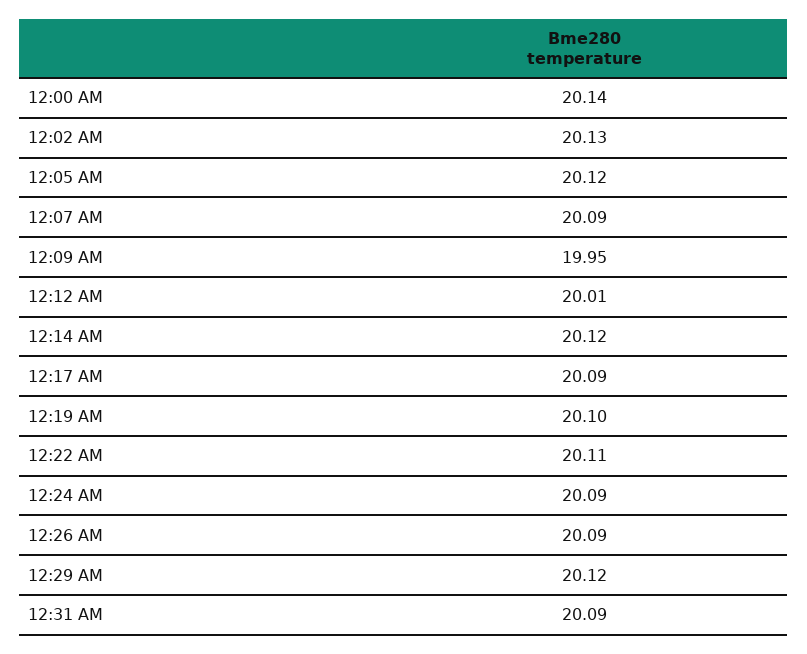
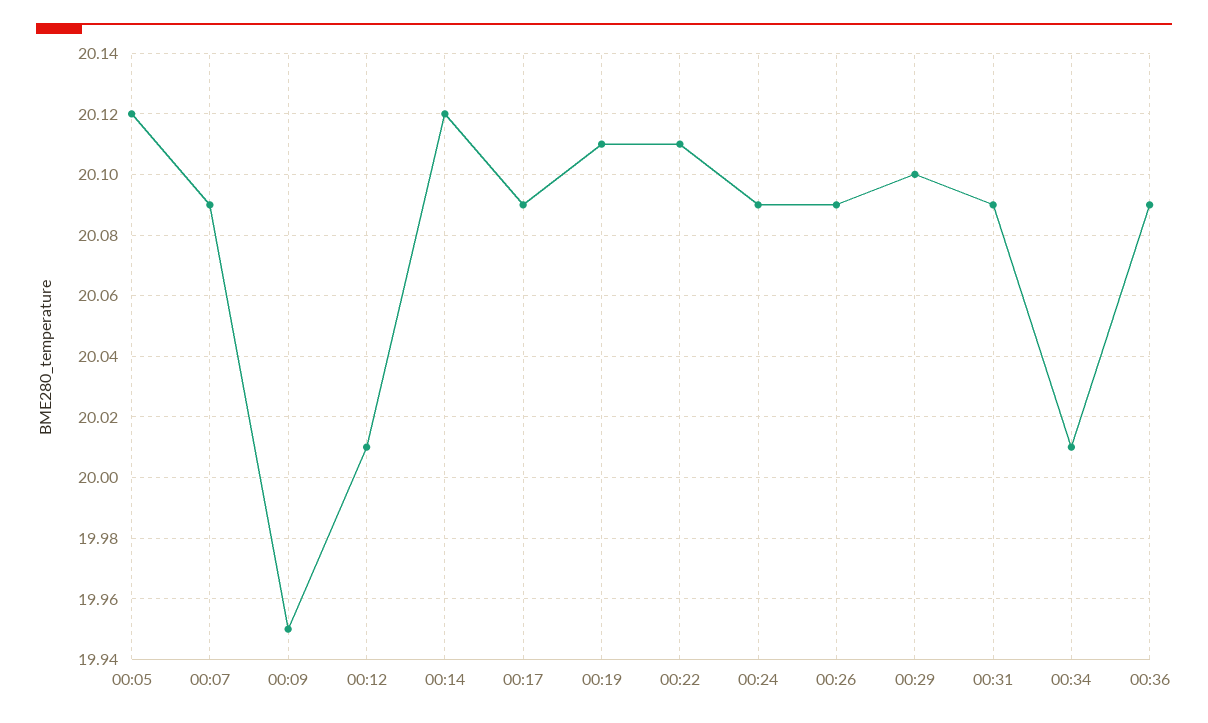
12:00 AM: 20.14 -> none
12:02 AM: 20.13 -> none
12:19 AM: 20.1 -> 20.11
12:29 AM: 20.12 -> 20.1
00:34: none -> 20.01
00:36: none -> 20.09

